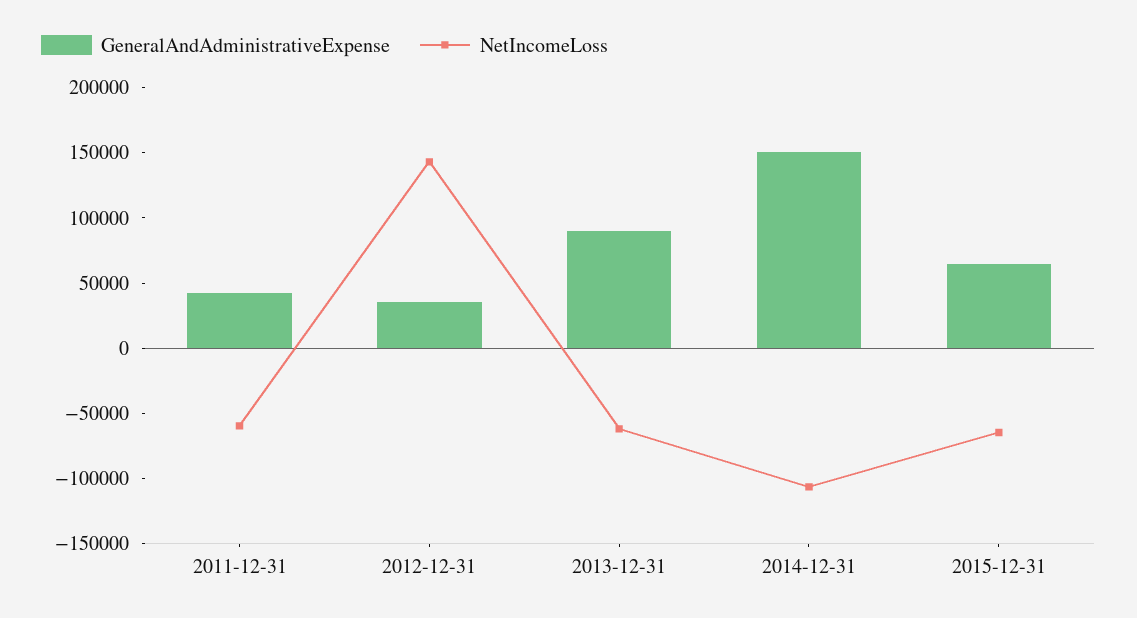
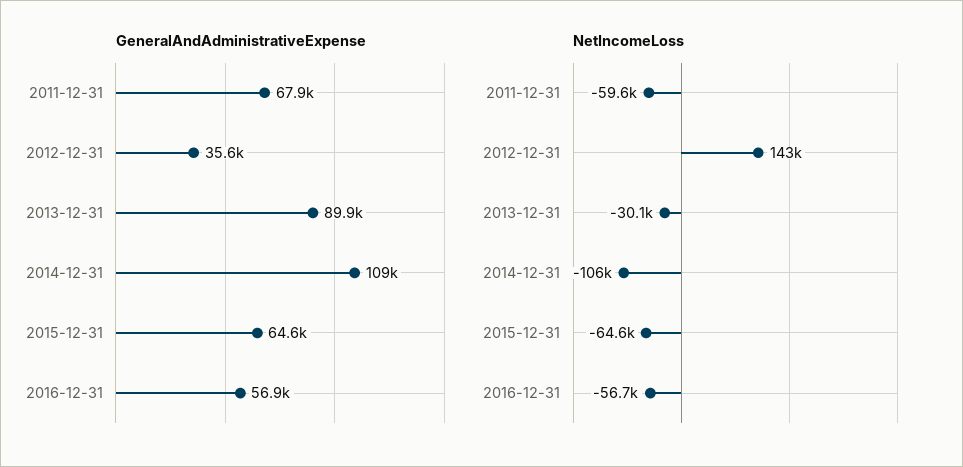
GeneralAndAdministrativeExpense, 2011-12-31: 40000 -> 67900
NetIncomeLoss, 2013-12-31: -60000 -> -30100
GeneralAndAdministrativeExpense, 2014-12-31: 150000 -> 109000
GeneralAndAdministrativeExpense, 2016-12-31: none -> 56900
NetIncomeLoss, 2016-12-31: none -> -56700

